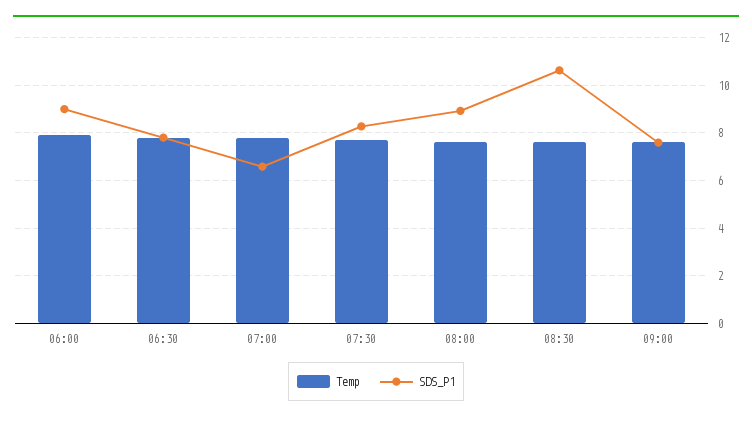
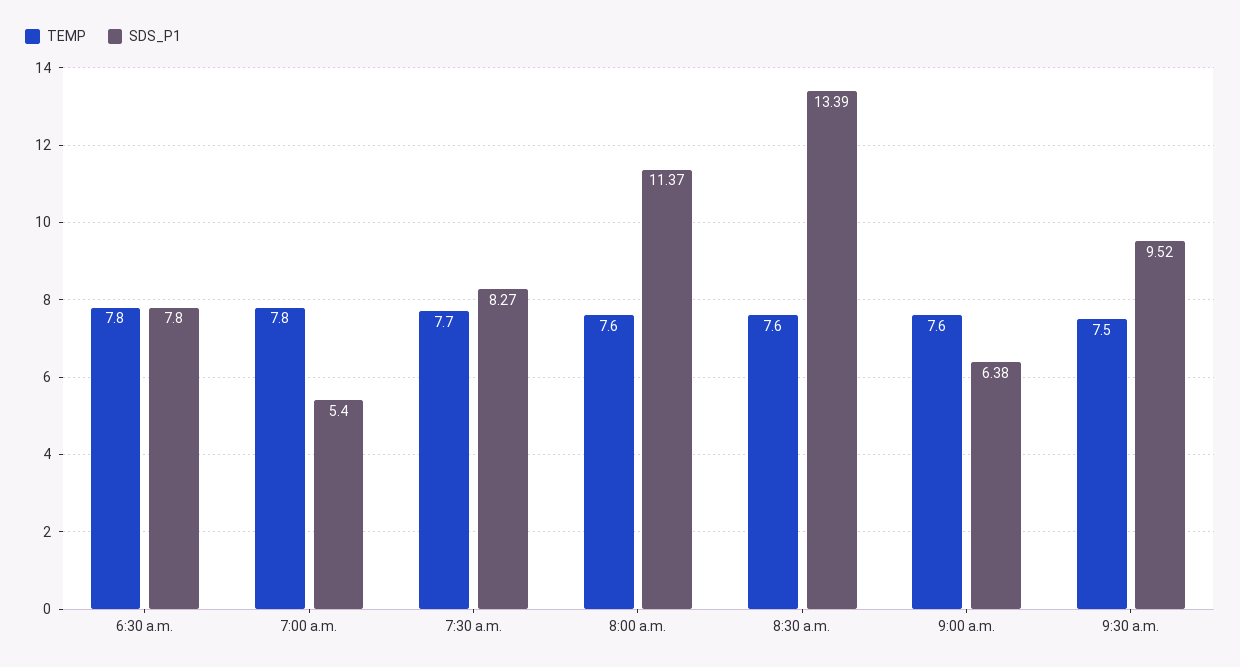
Temp, 06:00: 8 -> none
SDS_P1, 06:00: 9 -> none
SDS_P1, 07:00: 6.5 -> 5.4
SDS_P1, 08:00: 9 -> 11.37
SDS_P1, 08:30: 10.5 -> 13.39
SDS_P1, 09:00: 7.5 -> 6.38
Temp, 9:30 a.m.: none -> 7.5
SDS_P1, 9:30 a.m.: none -> 9.52

